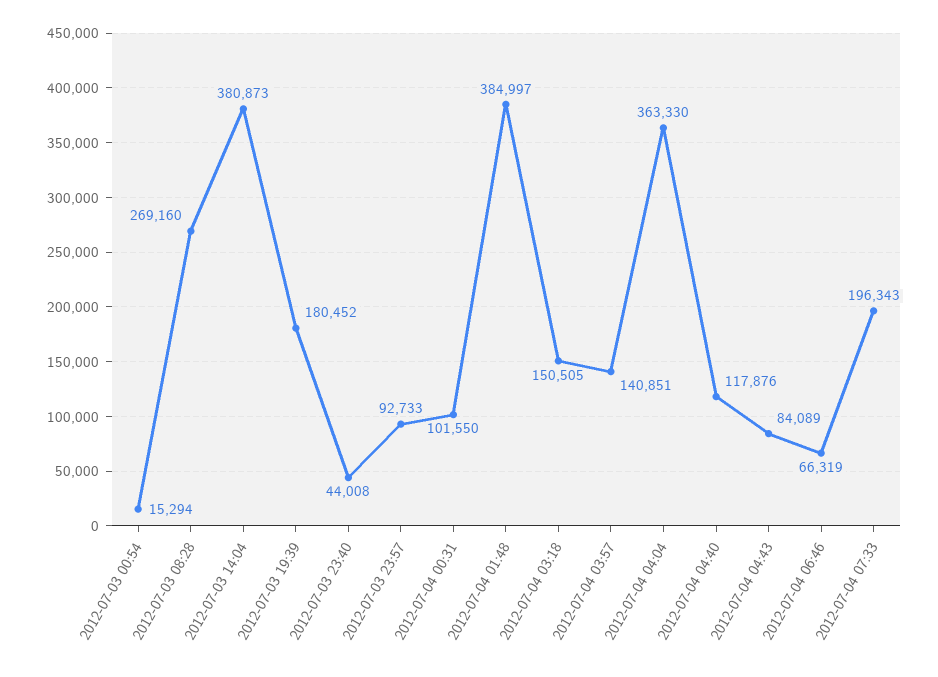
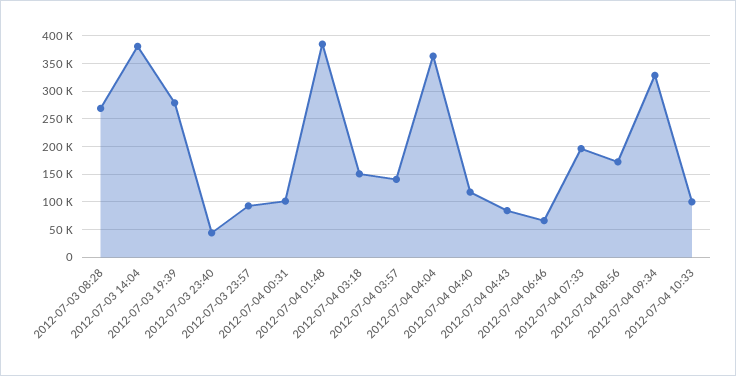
2012-07-03 00:54: 15294 -> none
2012-07-03 19:39: 180452 -> 275000
2012-07-04 08:56: none -> 175000
2012-07-04 09:34: none -> 325000
2012-07-04 10:33: none -> 100000

